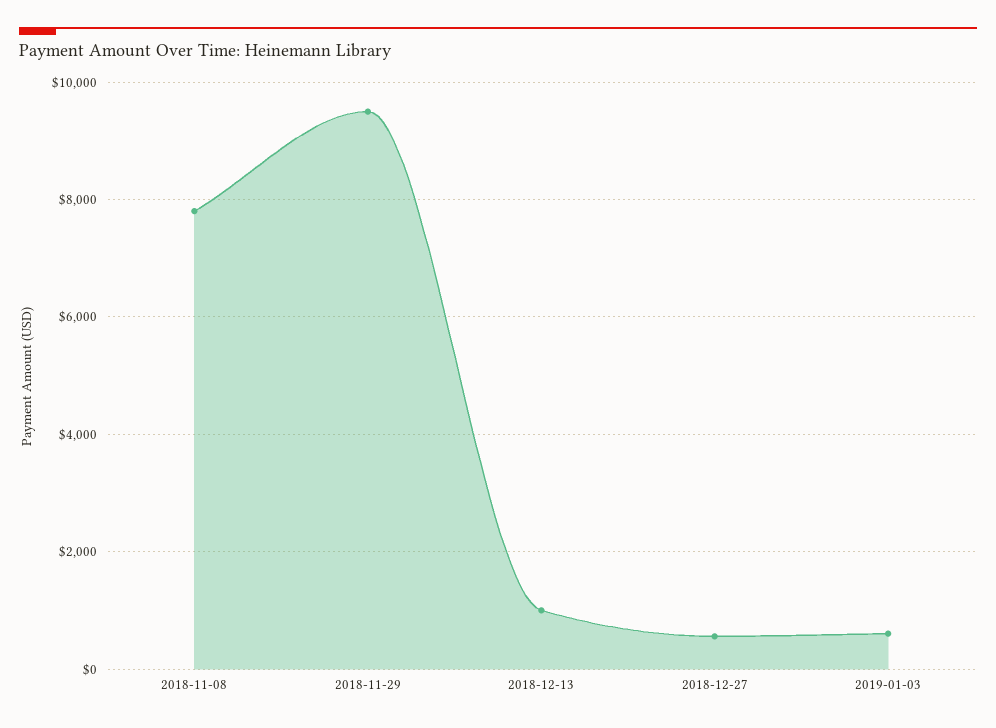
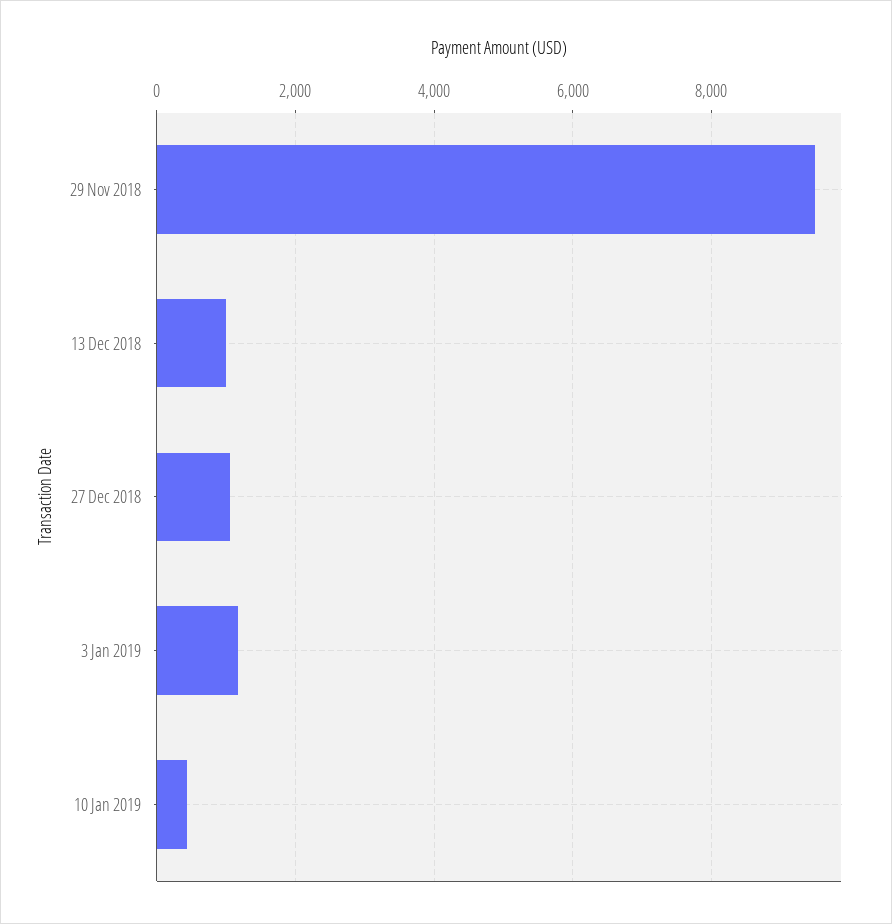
2018-11-08: 7800 -> none
2018-12-27: 600 -> 1000
2019-01-03: 600 -> 1200
10 Jan 2019: none -> 400

